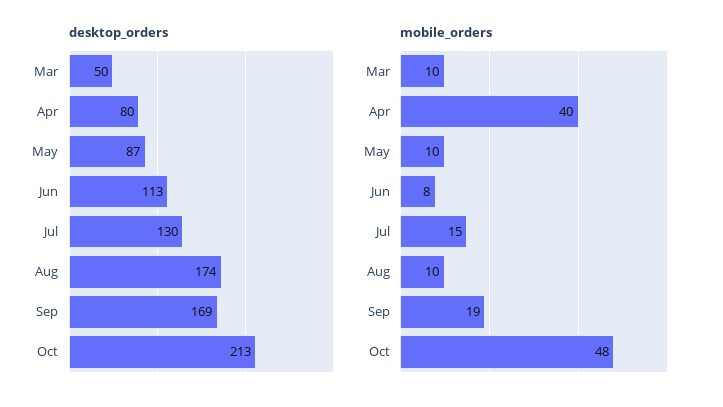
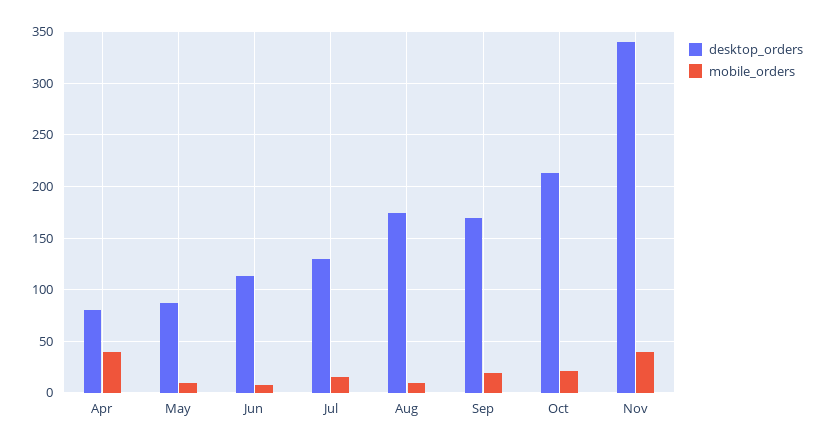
desktop_orders, Mar: 50 -> none
mobile_orders, Mar: 10 -> none
mobile_orders, Oct: 48 -> 20
desktop_orders, Nov: none -> 340
mobile_orders, Nov: none -> 40

